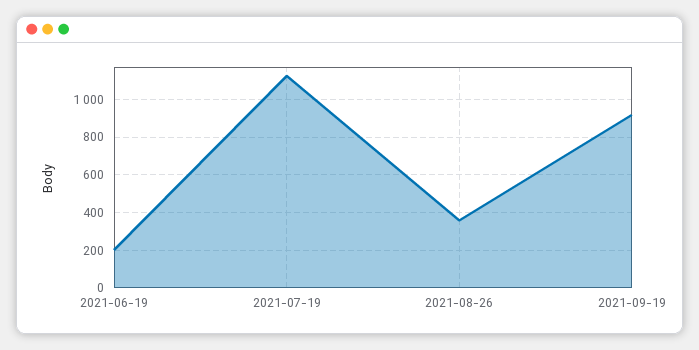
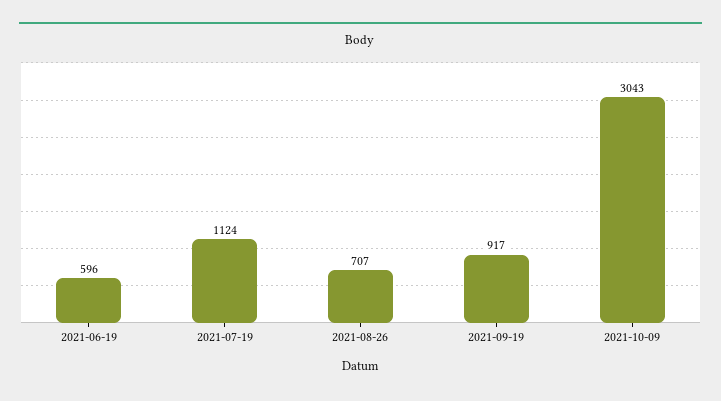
2021-06-19: 200 -> 596
2021-08-26: 350 -> 707
2021-10-09: none -> 3043

